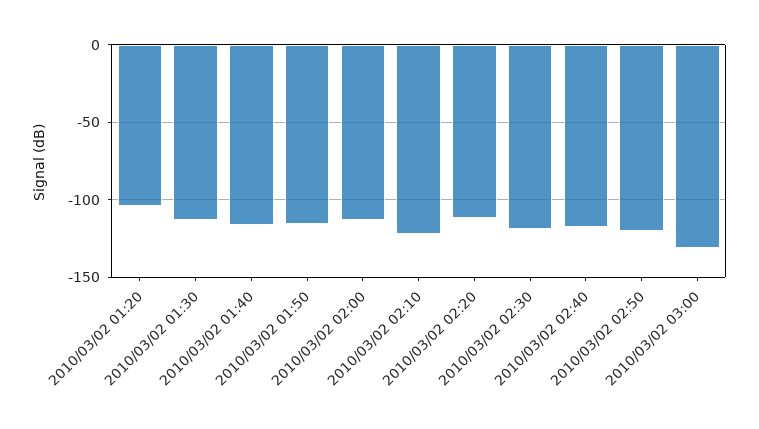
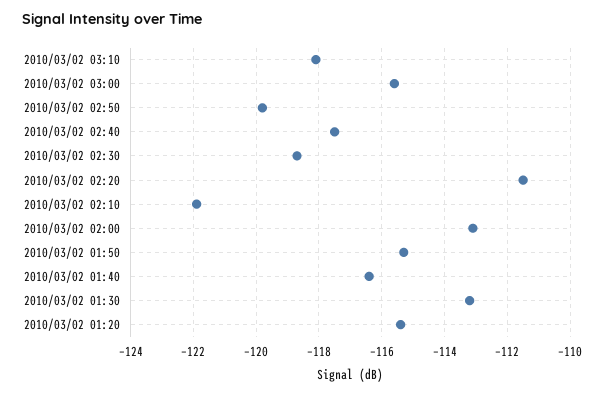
2010/03/02 01:20: -105 -> -115.5
2010/03/02 03:00: -130 -> -115.5
2010/03/02 03:10: none -> -118

